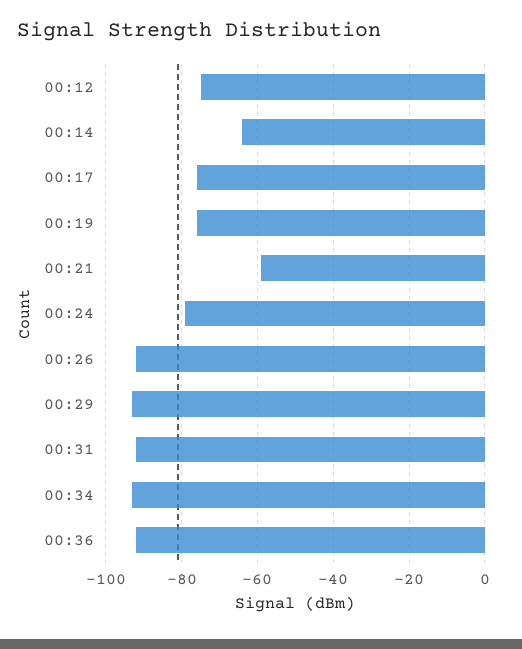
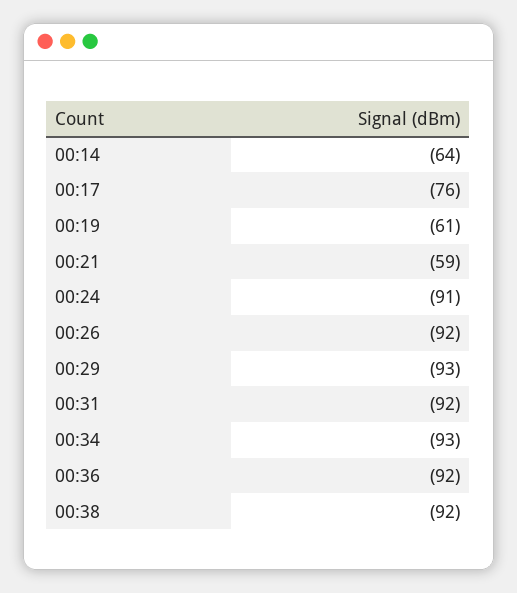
00:12: -75 -> none
00:19: -75 -> -61
00:24: -80 -> -91
00:38: none -> -92

